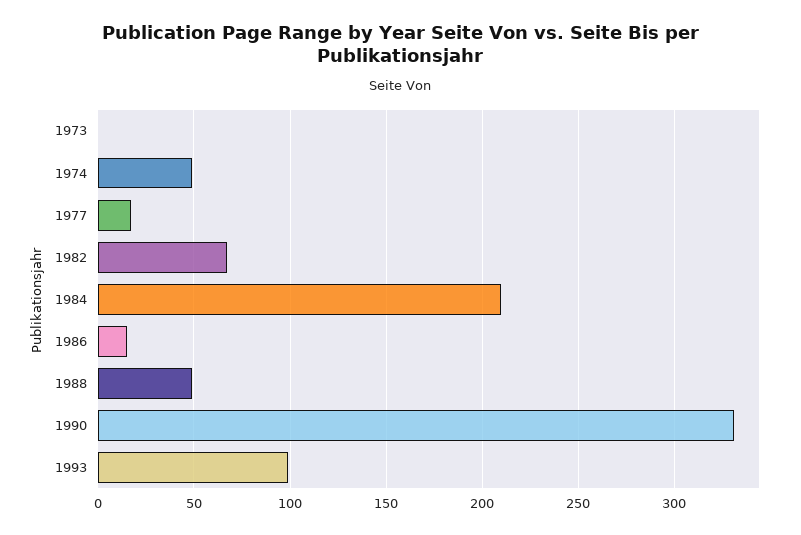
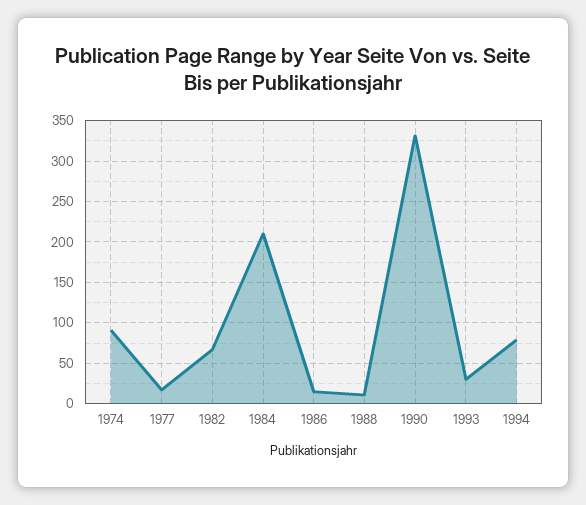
1973: 0 -> none
1974: 50 -> 90
1988: 50 -> 10
1993: 100 -> 30
1994: none -> 80

